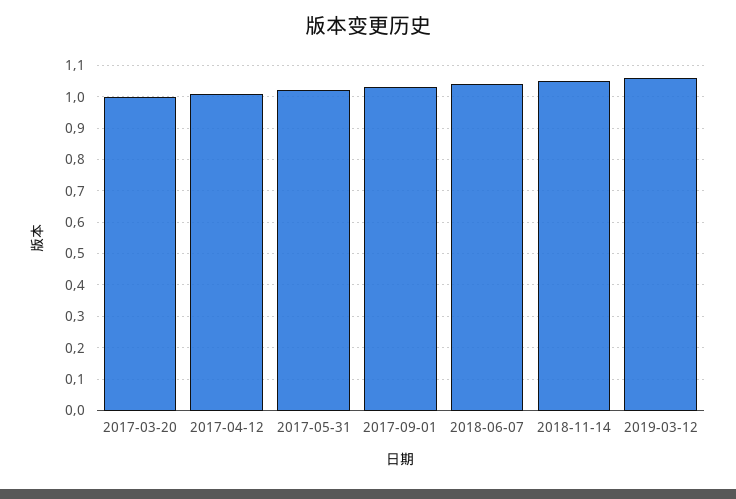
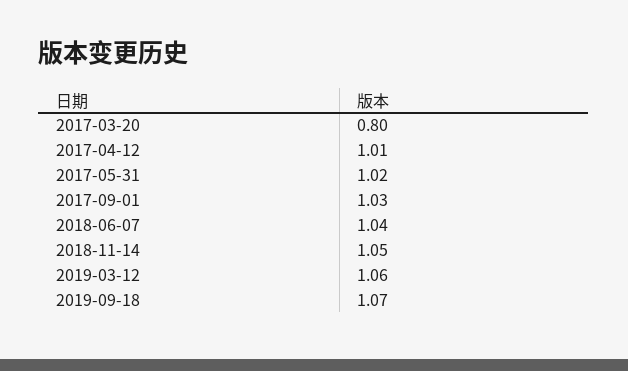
2017-03-20: 1 -> 0.8
2019-09-18: none -> 1.07

